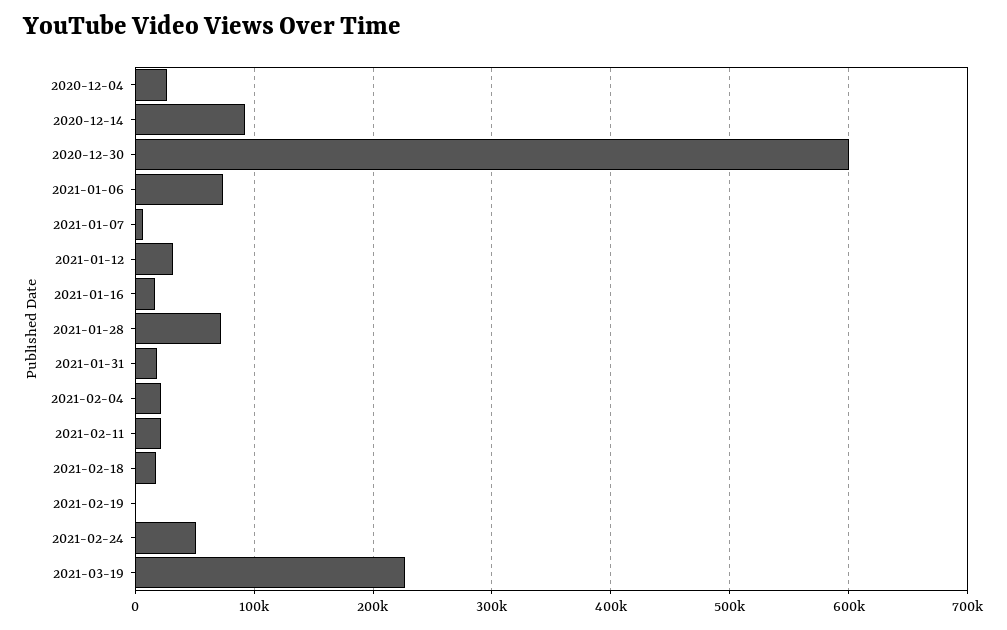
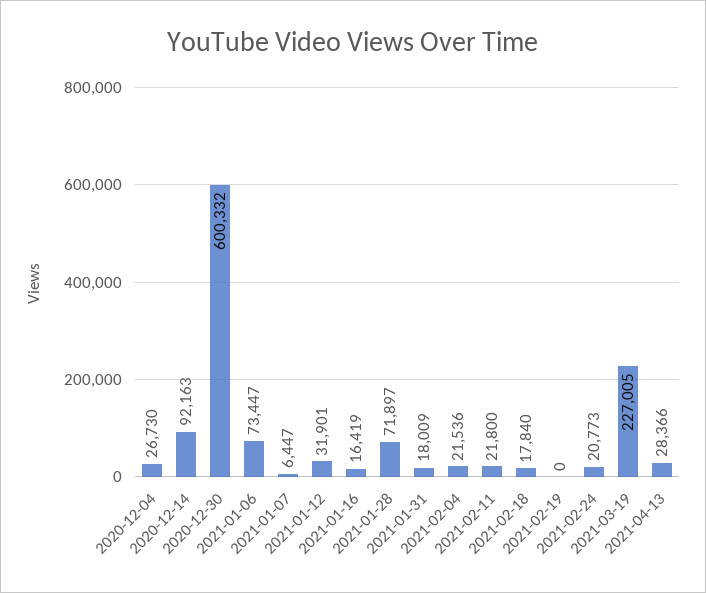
2021-02-24: 50000 -> 20773
2021-04-13: none -> 28366

